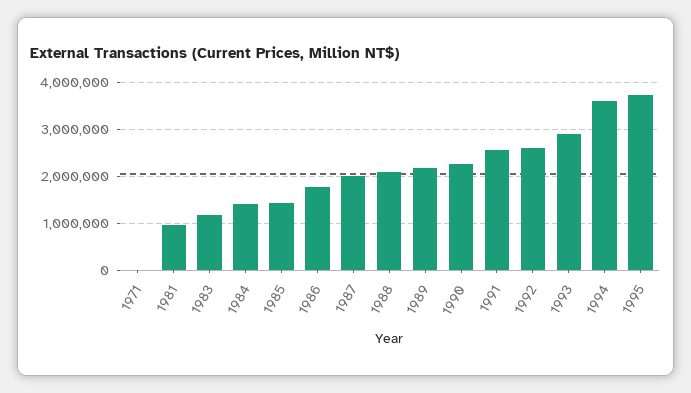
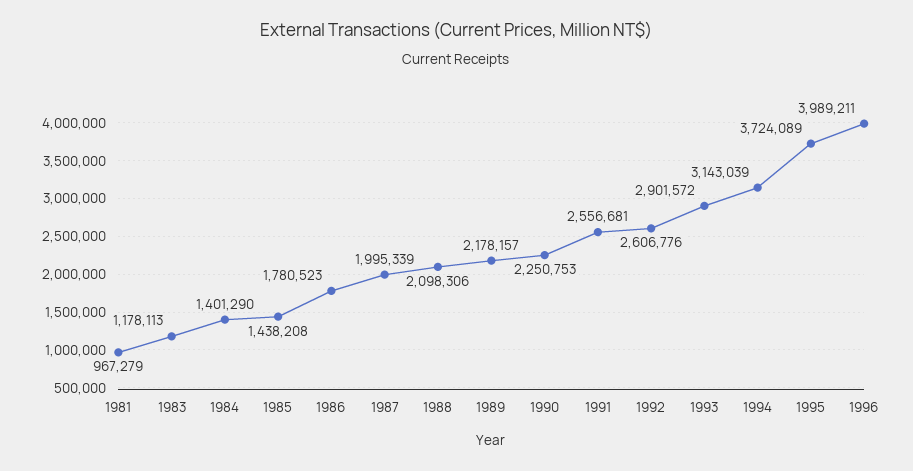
1971: 0 -> none
1994: 3600000 -> 3143039
1996: none -> 3989211

